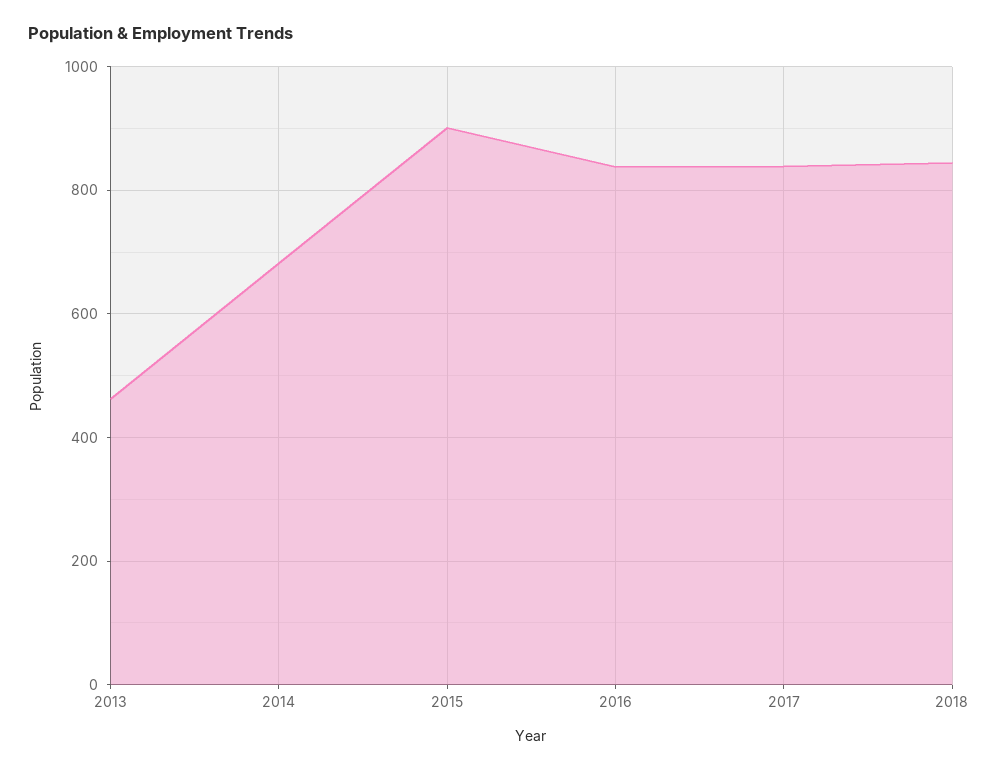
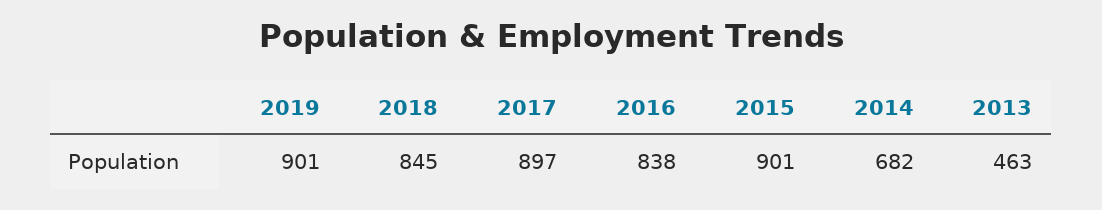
2017: 840 -> 897
2019: none -> 901

